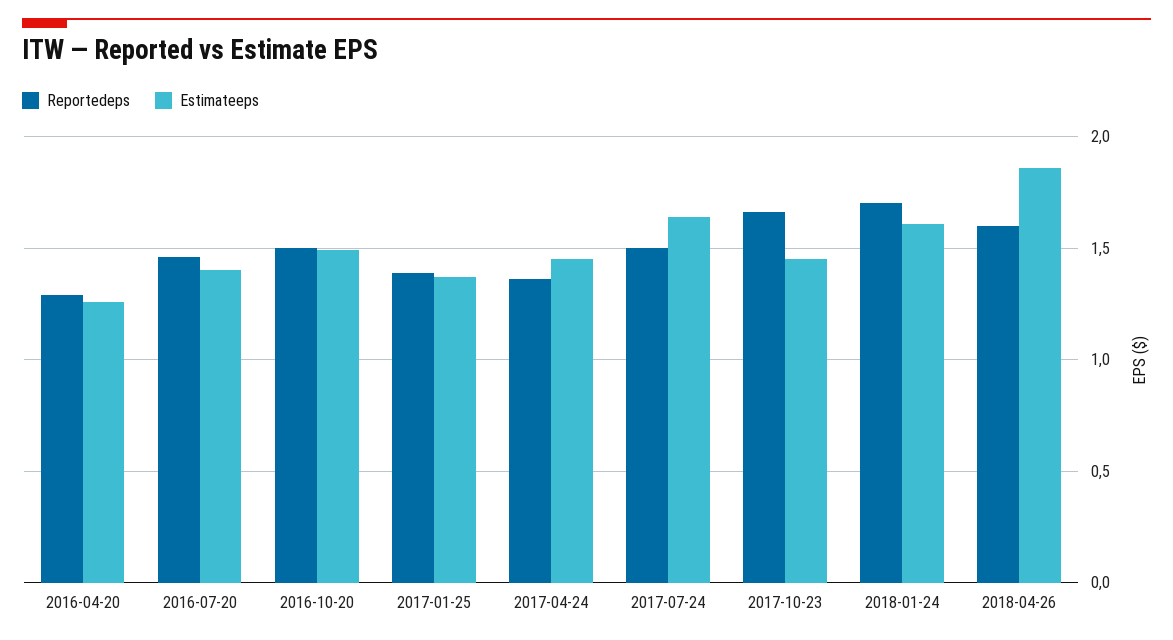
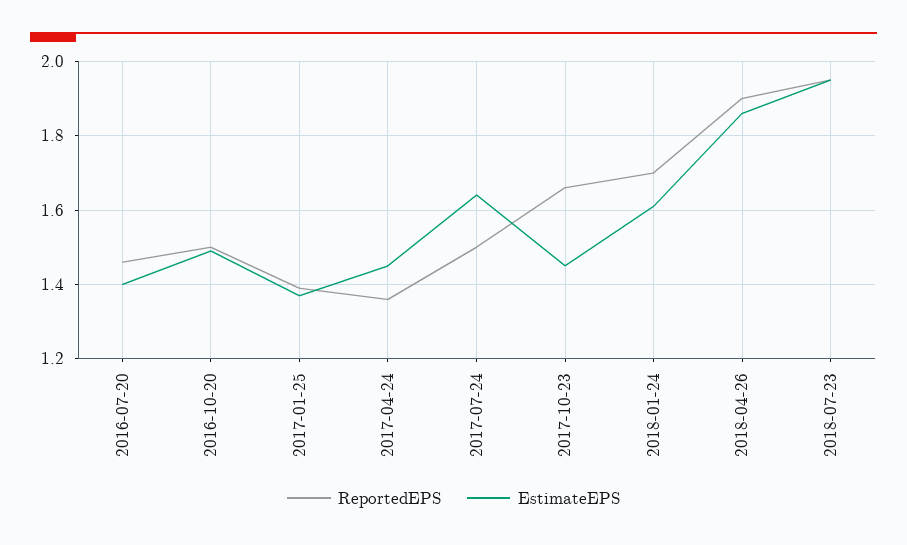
Reportedeps, 2016-04-20: 1.3 -> none
Estimateeps, 2016-04-20: 1.25 -> none
Reportedeps, 2018-04-26: 1.6 -> 1.9
Reportedeps, 2018-07-23: none -> 1.95
Estimateeps, 2018-07-23: none -> 1.95

